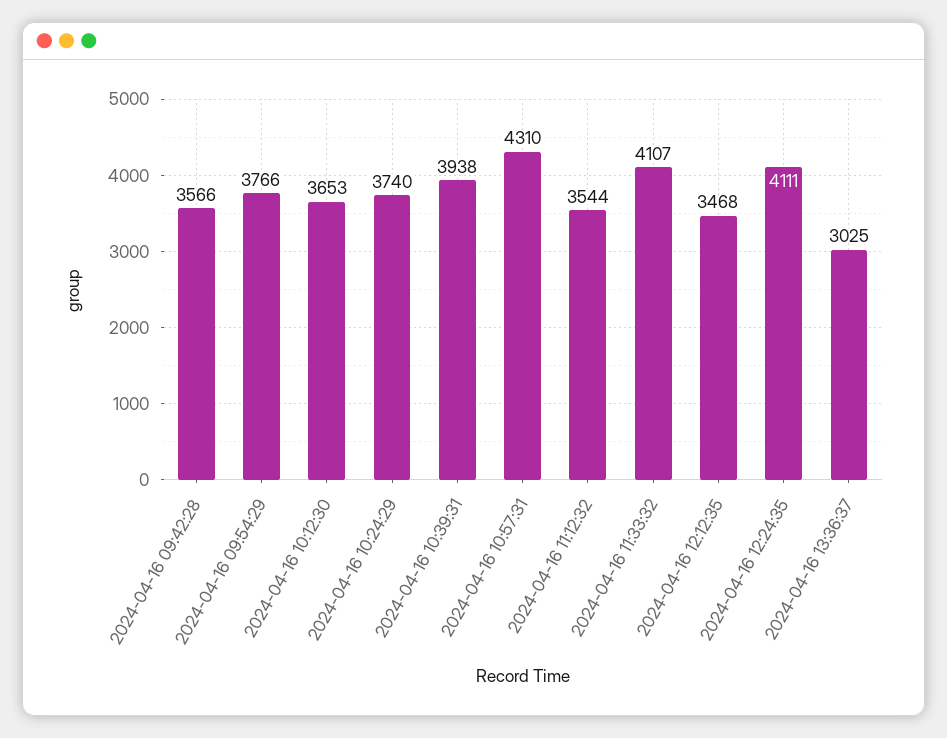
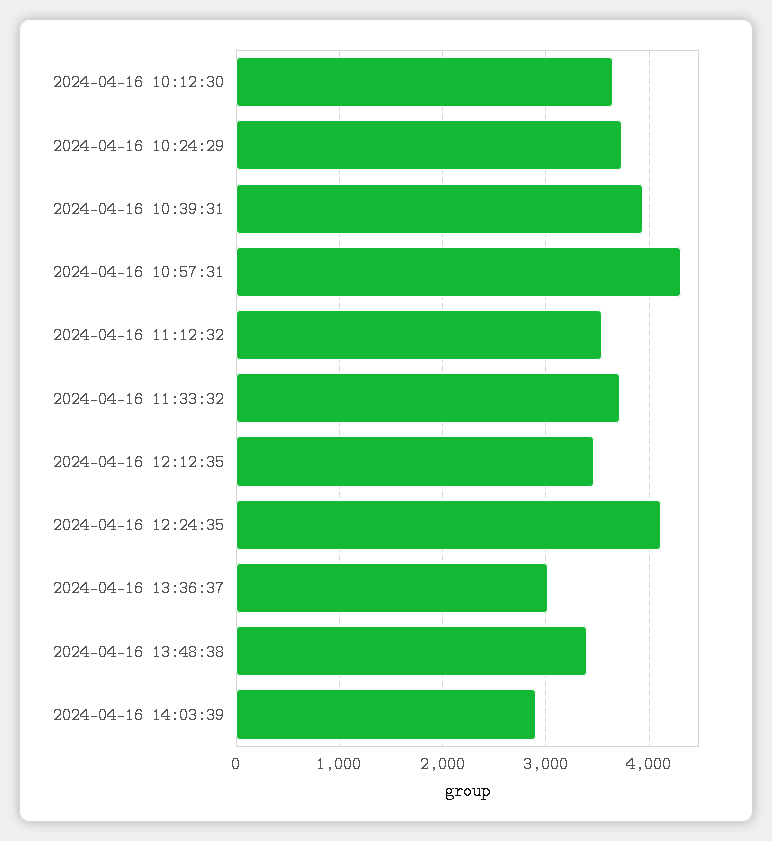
2024-04-16 09:42:28: 3566 -> none
2024-04-16 09:54:29: 3766 -> none
2024-04-16 11:33:32: 4107 -> 3700
2024-04-16 13:48:38: none -> 3400
2024-04-16 14:03:39: none -> 2900

